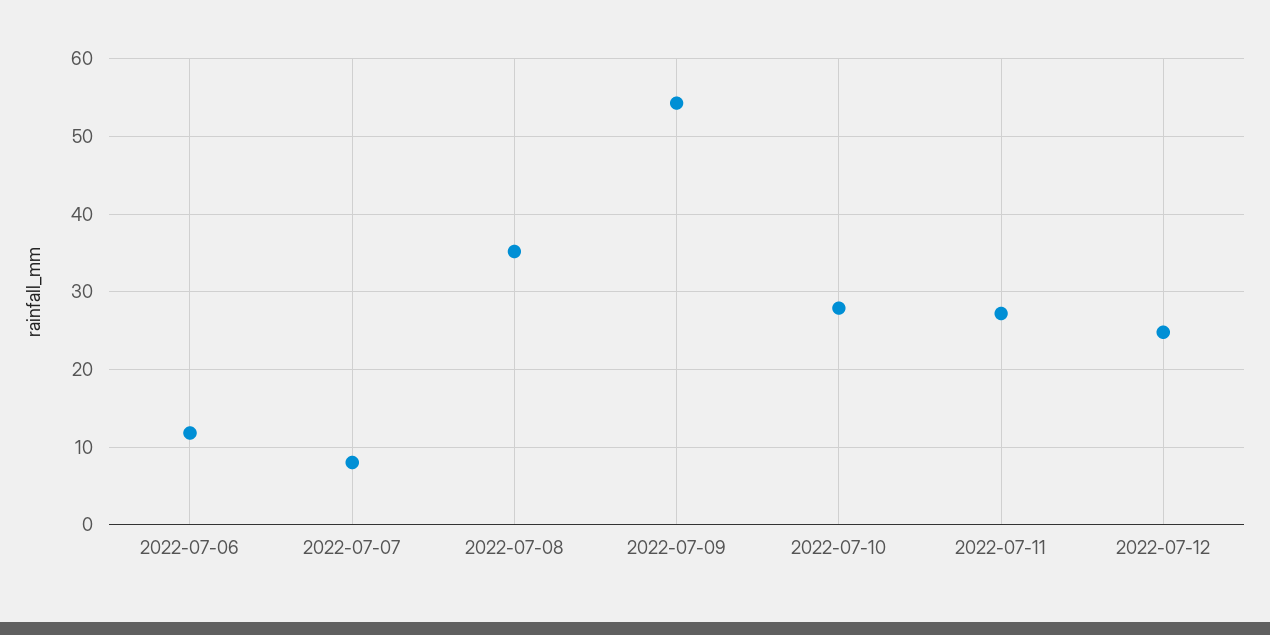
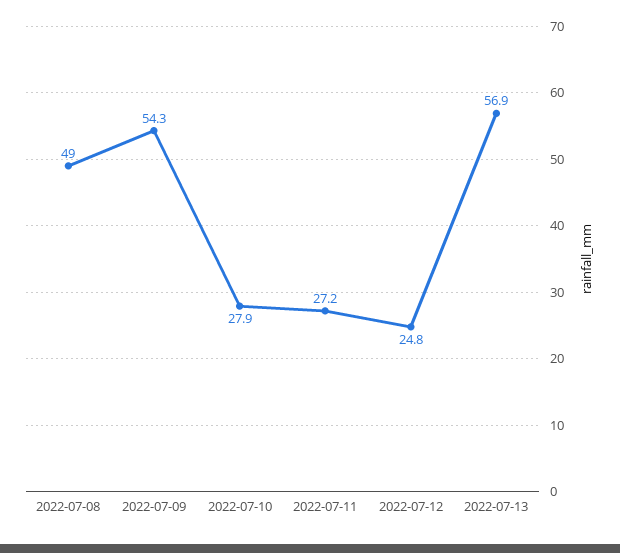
2022-07-06: 12 -> none
2022-07-07: 8 -> none
2022-07-08: 35 -> 49
2022-07-13: none -> 56.9

